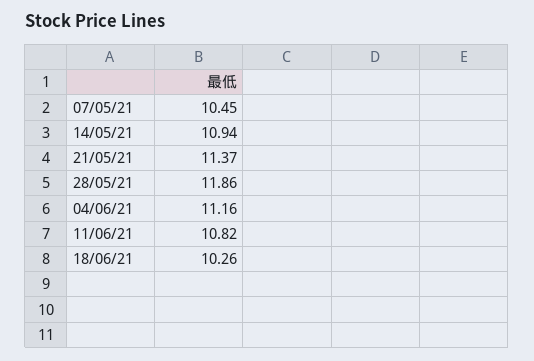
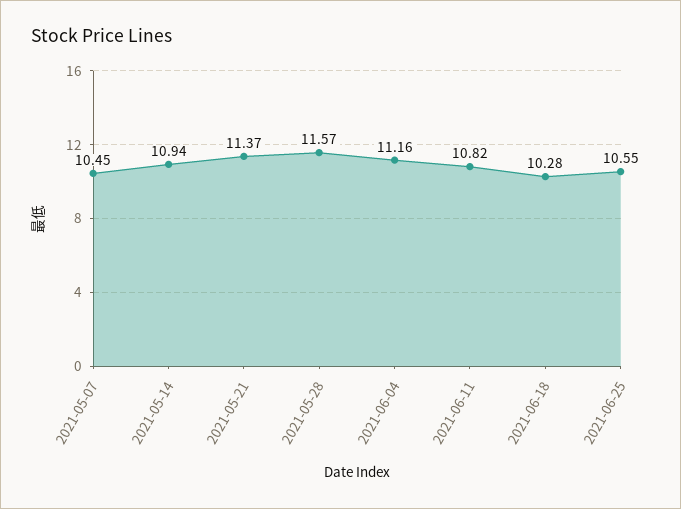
28/05/21: 11.86 -> 11.57
18/06/21: 10.26 -> 10.28
2021-06-25: none -> 10.55

